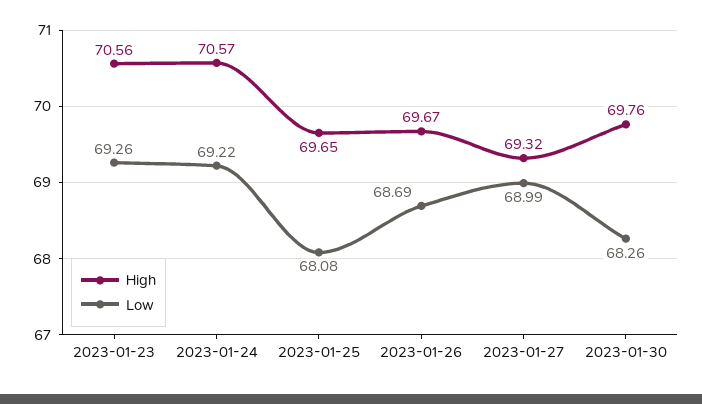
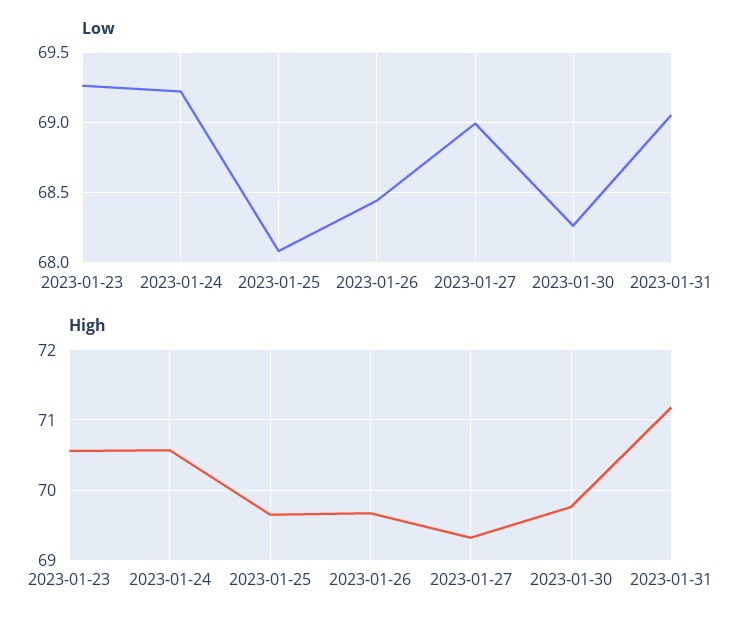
Low, 2023-01-26: 68.69 -> 68.45
Low, 2023-01-31: none -> 69.05
High, 2023-01-31: none -> 71.2

